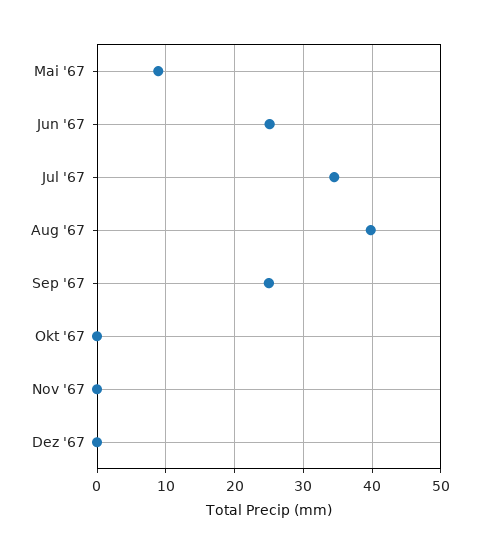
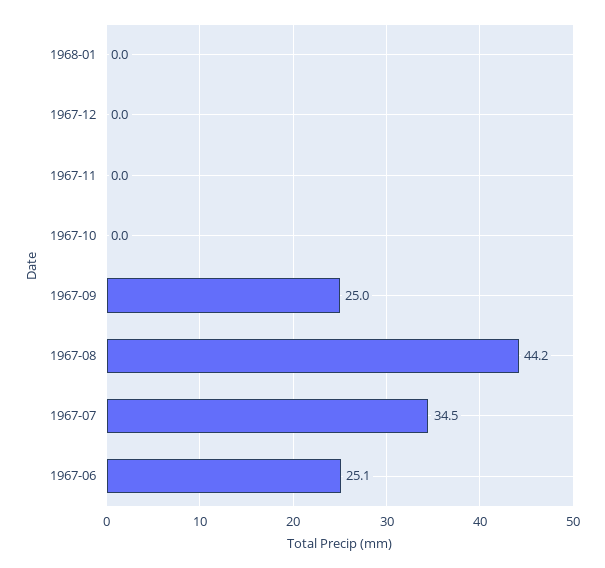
Mai '67: 9 -> none
Aug '67: 40 -> 44.2
1968-01: none -> 0

